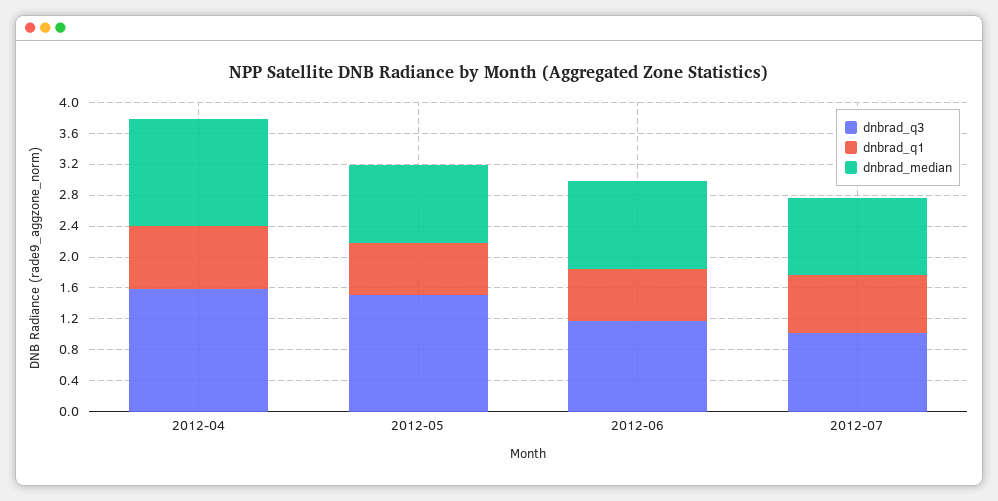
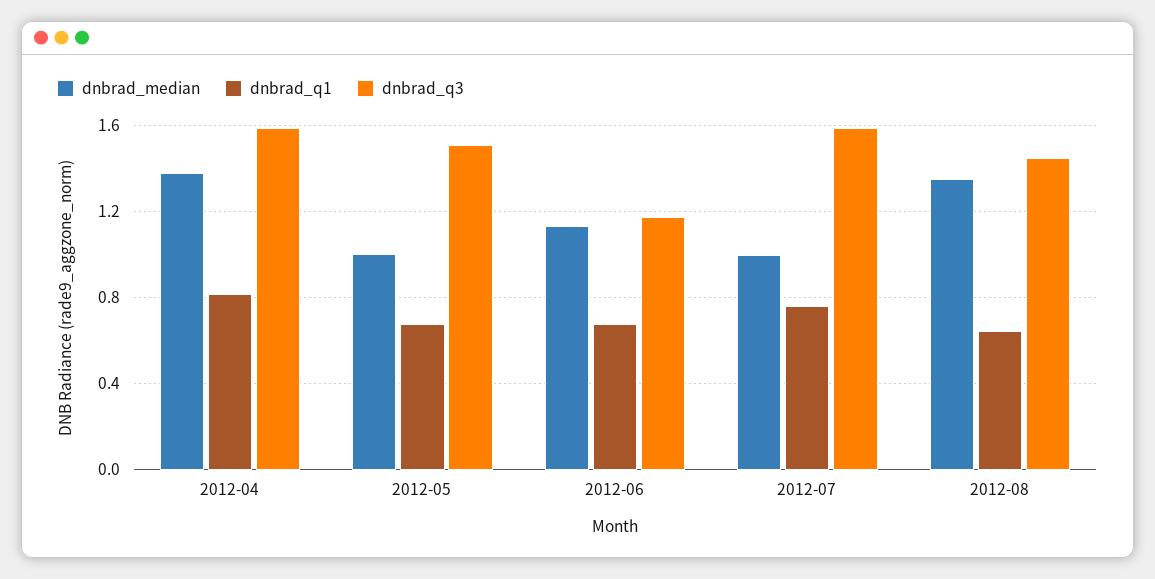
dnbrad_q3, 2012-07: 1 -> 1.6
dnbrad_median, 2012-08: none -> 1.35
dnbrad_q1, 2012-08: none -> 0.65
dnbrad_q3, 2012-08: none -> 1.45

